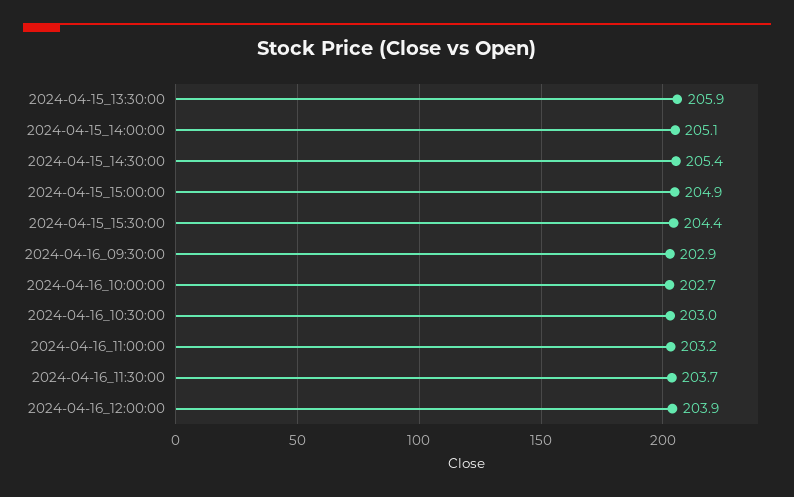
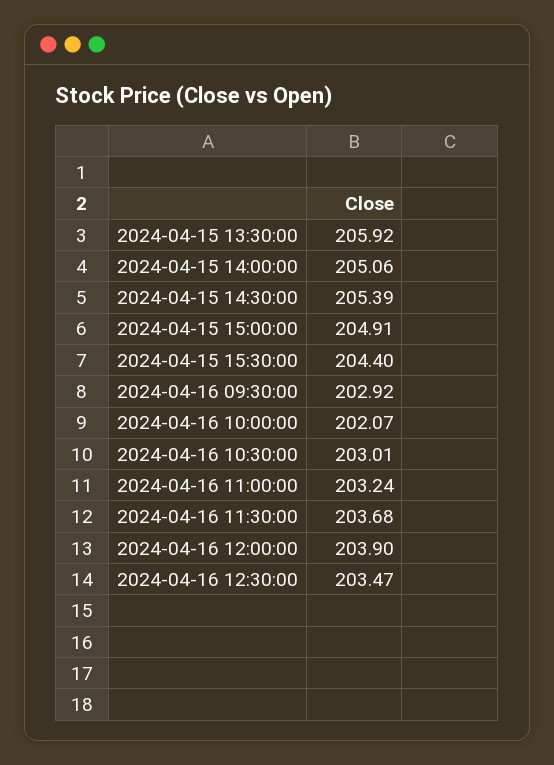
2024-04-16_10:00:00: 202.7 -> 202.07
2024-04-16 12:30:00: none -> 203.47

